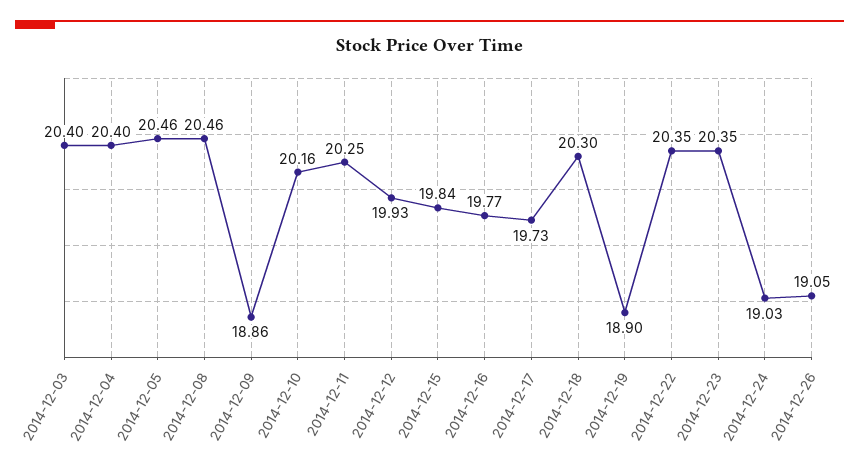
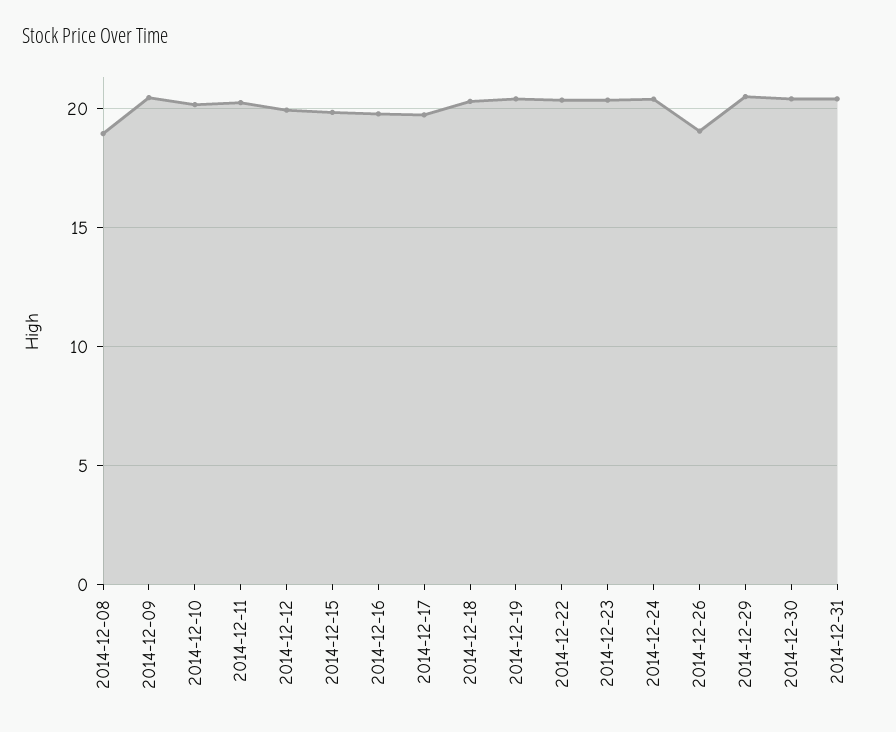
2014-12-03: 20.4 -> none
2014-12-04: 20.4 -> none
2014-12-05: 20.46 -> none
2014-12-08: 20.46 -> 19
2014-12-09: 18.86 -> 20.5
2014-12-19: 18.9 -> 20.5
2014-12-24: 19.03 -> 20.5
2014-12-29: none -> 20.5
2014-12-30: none -> 20.5
2014-12-31: none -> 20.5

